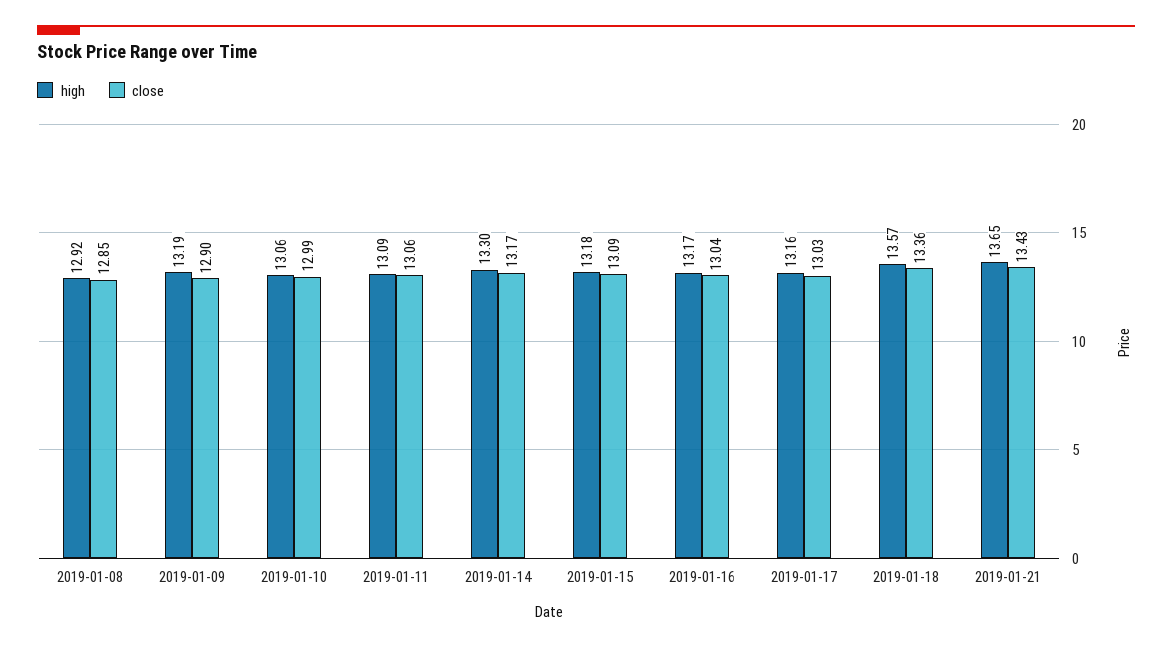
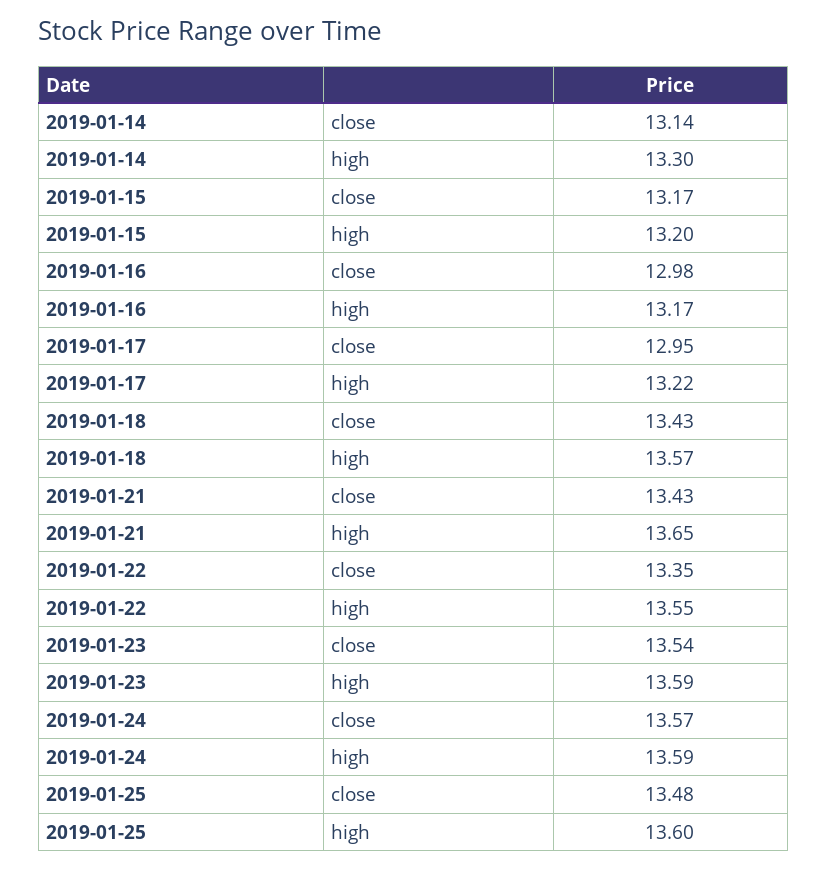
high, 2019-01-08: 12.92 -> none
close, 2019-01-08: 12.85 -> none
high, 2019-01-09: 13.19 -> none
close, 2019-01-09: 12.9 -> none
high, 2019-01-10: 13.06 -> none
close, 2019-01-10: 12.99 -> none
high, 2019-01-11: 13.09 -> none
close, 2019-01-11: 13.06 -> none
close, 2019-01-14: 13.17 -> 13.14
high, 2019-01-15: 13.18 -> 13.2
close, 2019-01-15: 13.09 -> 13.17
close, 2019-01-16: 13.04 -> 12.98
high, 2019-01-17: 13.16 -> 13.22
close, 2019-01-17: 13.03 -> 12.95
close, 2019-01-18: 13.36 -> 13.43
close, 2019-01-22: none -> 13.35
high, 2019-01-22: none -> 13.55
close, 2019-01-23: none -> 13.54
high, 2019-01-23: none -> 13.59
close, 2019-01-24: none -> 13.57
high, 2019-01-24: none -> 13.59
close, 2019-01-25: none -> 13.48
high, 2019-01-25: none -> 13.6

